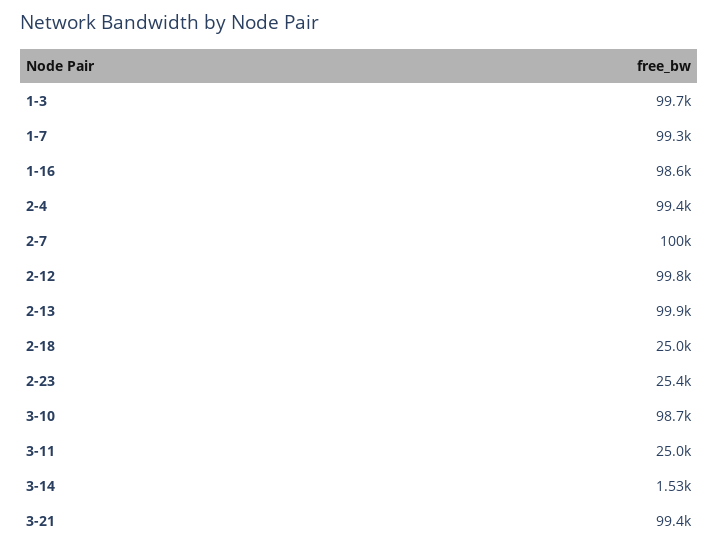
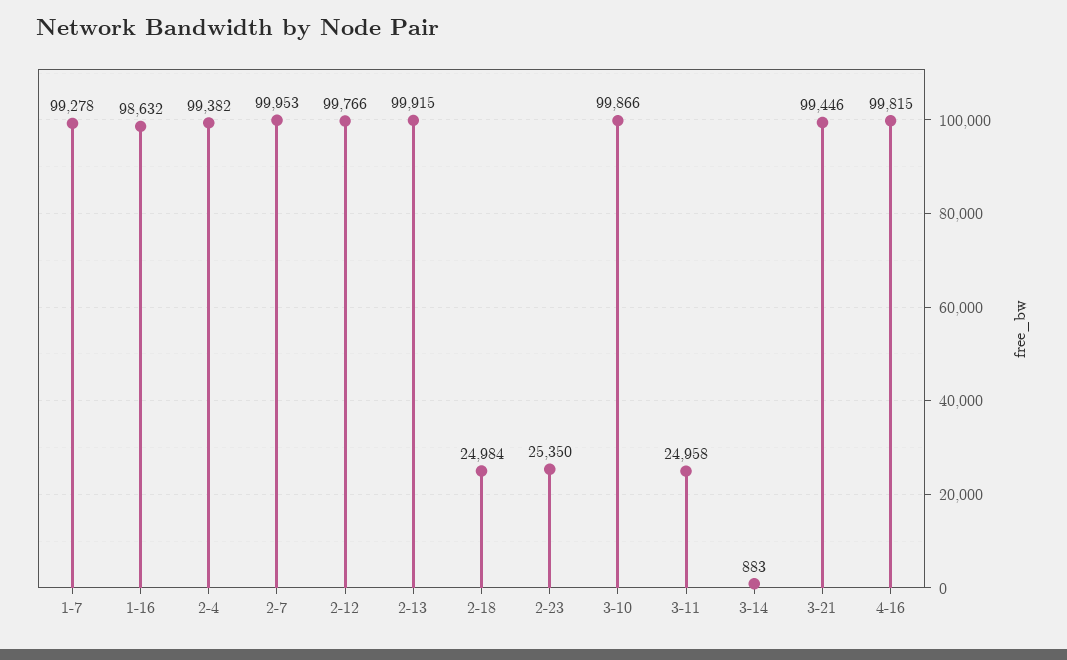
1-3: 99700 -> none
3-10: 98700 -> 99866
3-14: 1530 -> 883
4-16: none -> 99815

